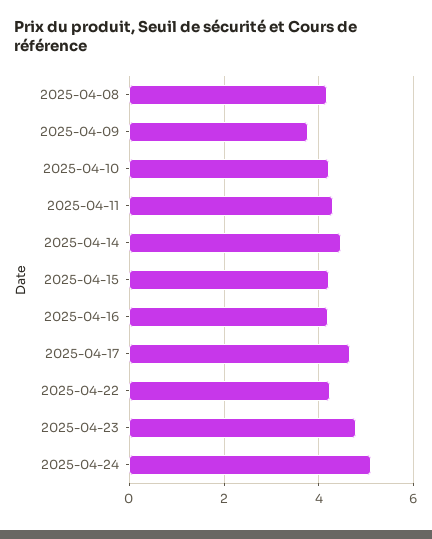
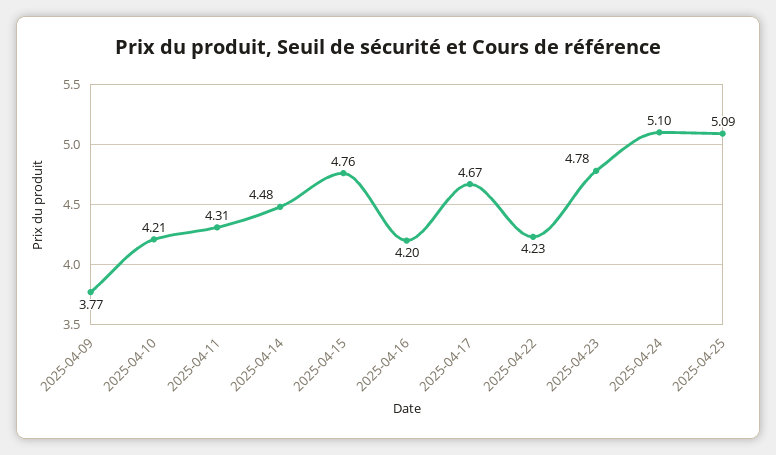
2025-04-08: 4.2 -> none
2025-04-15: 4.2 -> 4.76
2025-04-25: none -> 5.09

